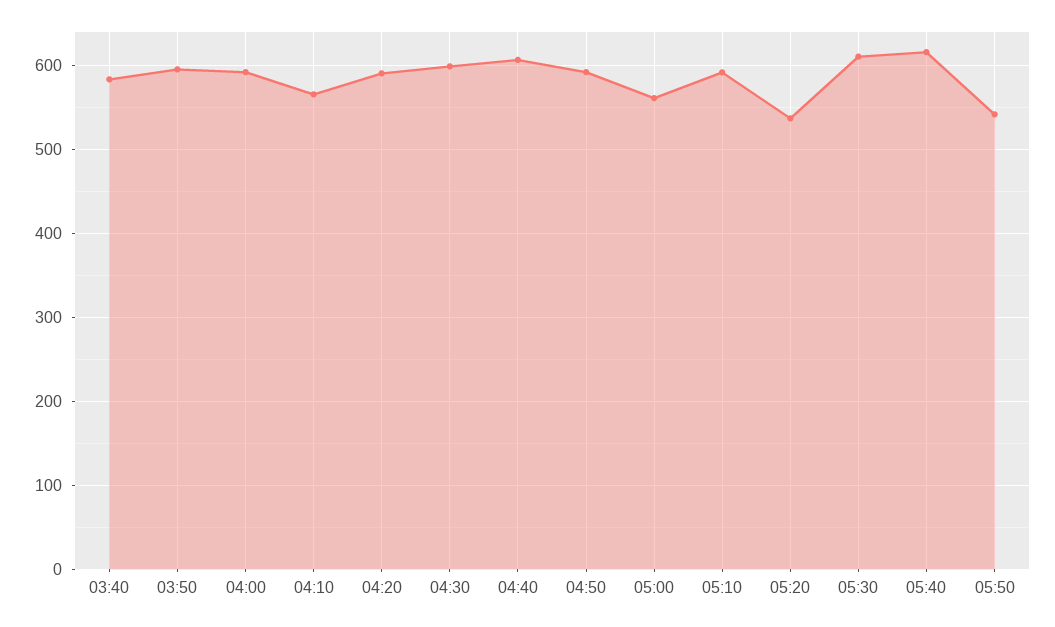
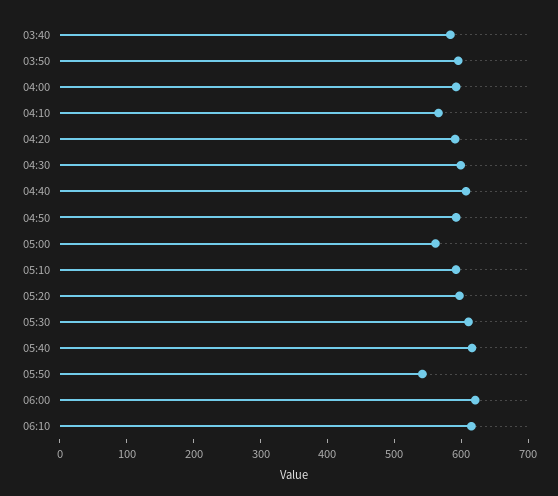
05:20: 540 -> 600
06:00: none -> 620
06:10: none -> 620

